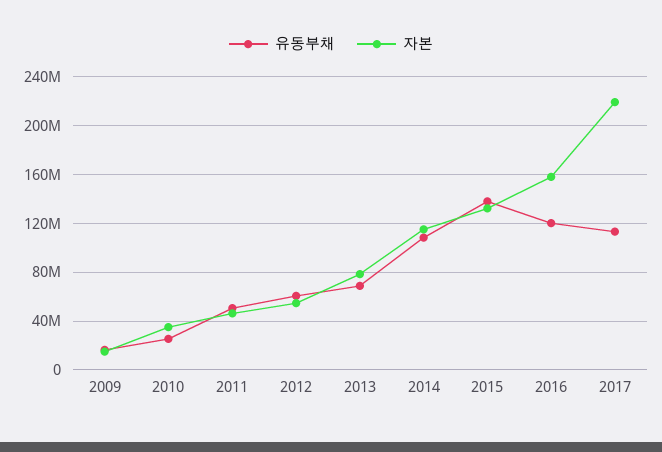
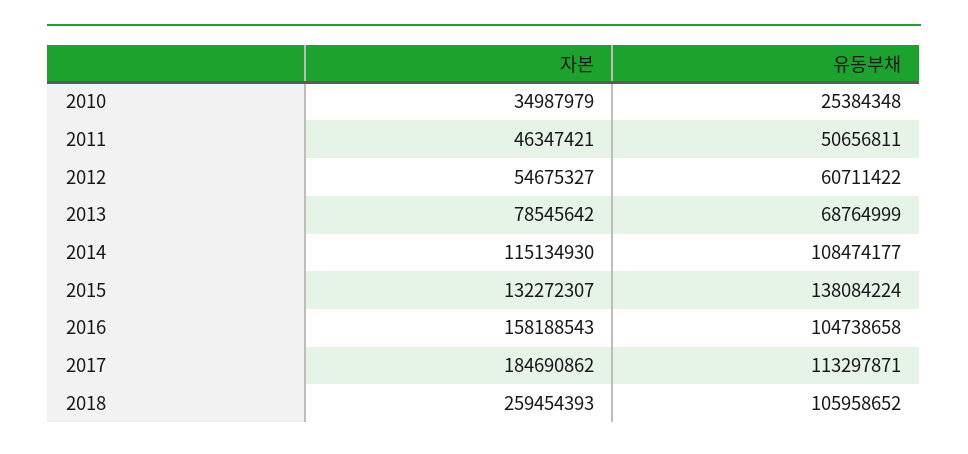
유동부채, 2009: 15000000 -> none
자본, 2009: 15000000 -> none
유동부채, 2016: 120000000 -> 104738658
자본, 2017: 220000000 -> 184690862
자본, 2018: none -> 259454393
유동부채, 2018: none -> 105958652

